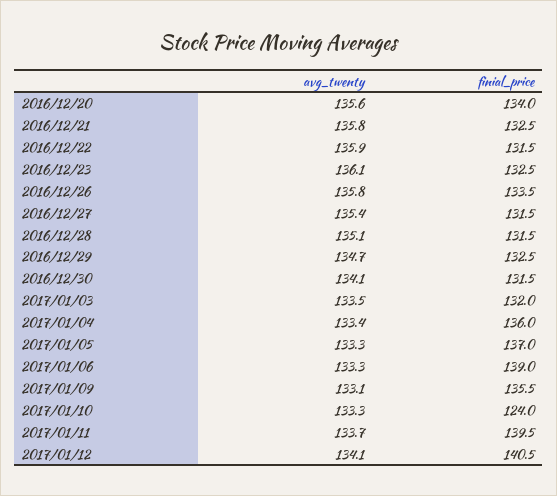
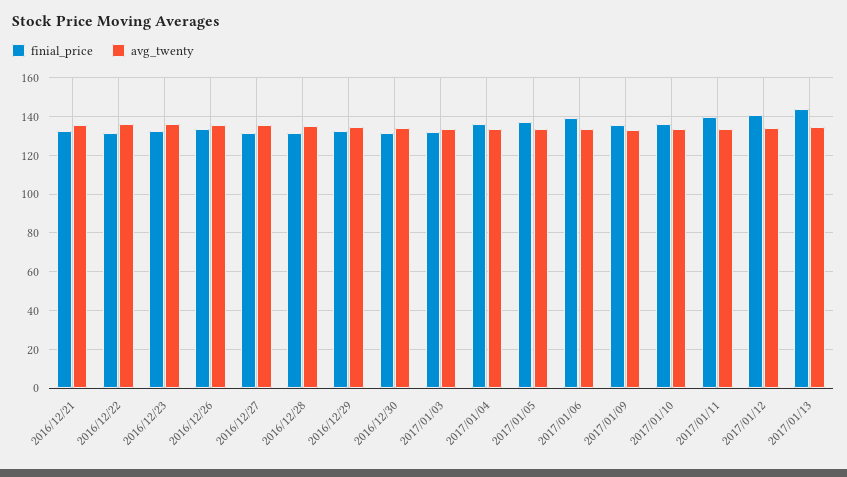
avg_twenty, 2016/12/20: 135.6 -> none
finial_price, 2016/12/20: 134 -> none
finial_price, 2017/01/10: 124 -> 135
finial_price, 2017/01/13: none -> 145
avg_twenty, 2017/01/13: none -> 135

